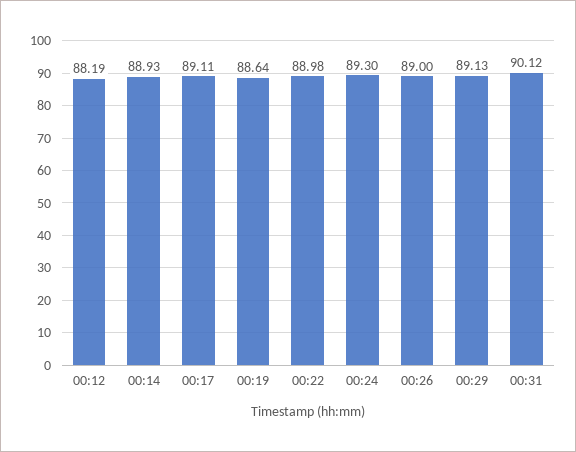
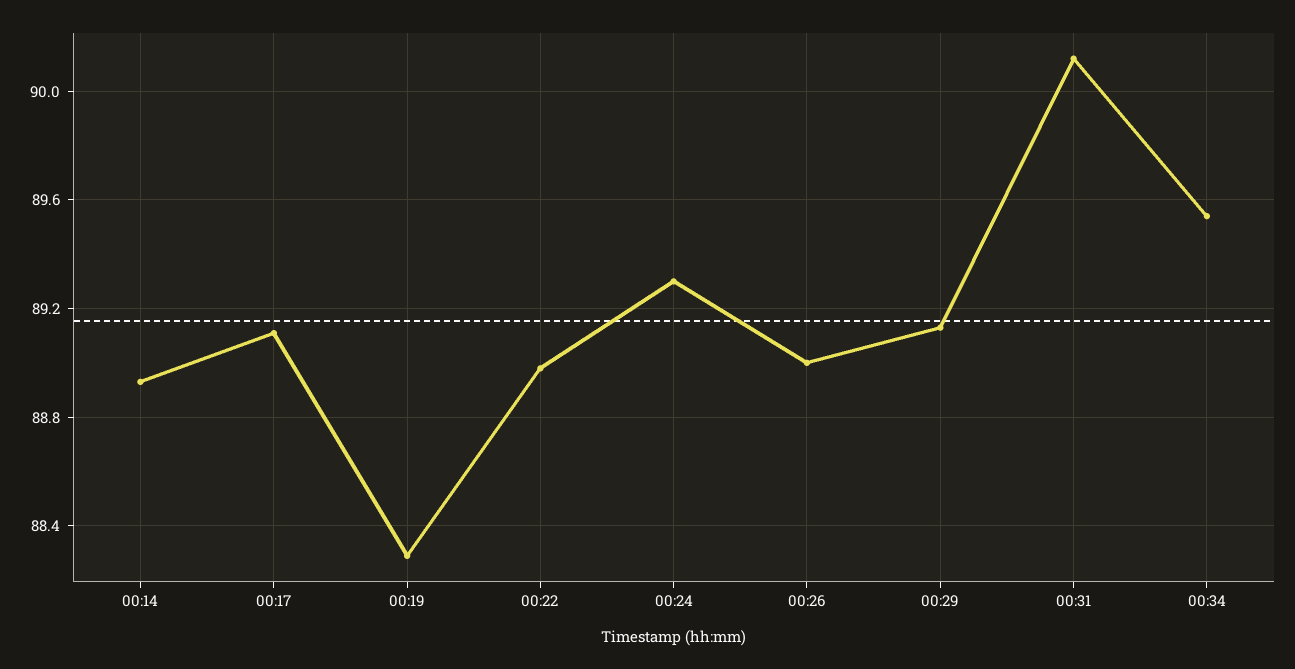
00:12: 88.19 -> none
00:19: 88.64 -> 88.3
00:34: none -> 89.55

